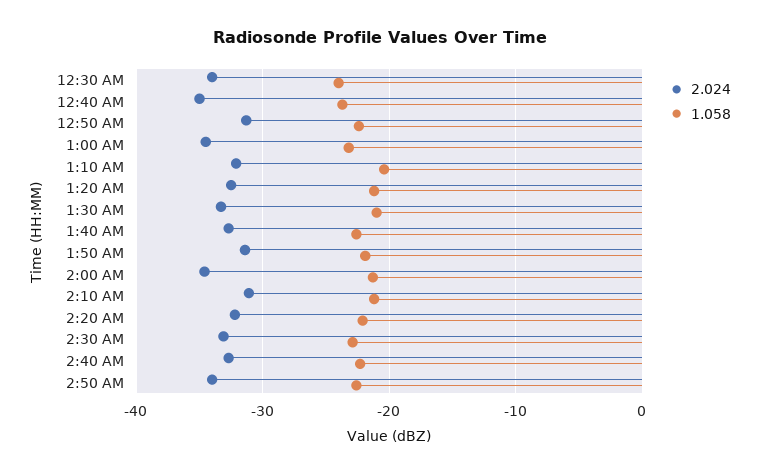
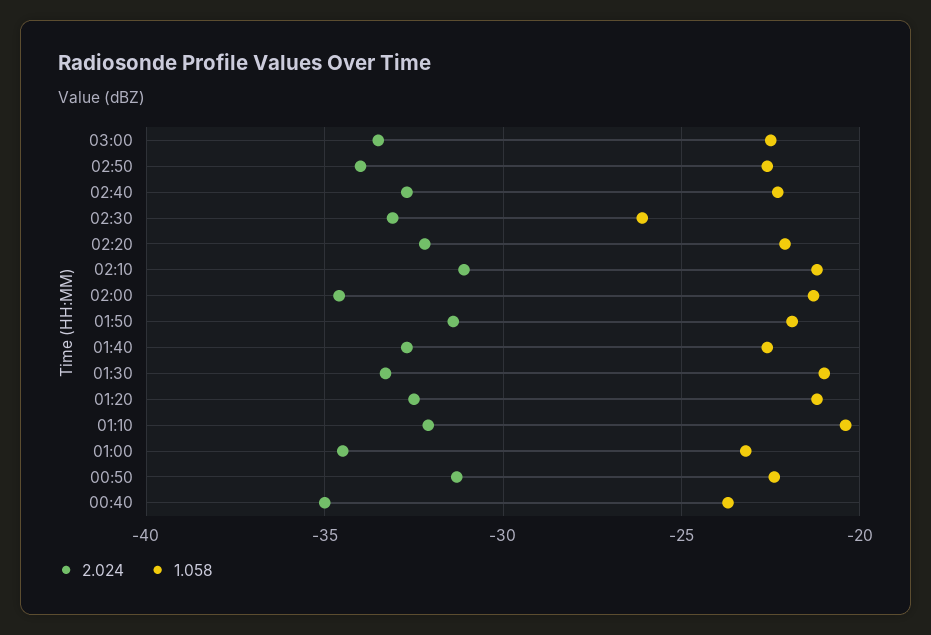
2.024, 12:30 AM: -34 -> none
1.058, 12:30 AM: -24 -> none
1.058, 2:30 AM: -23 -> -26
2.024, 03:00: none -> -33.5
1.058, 03:00: none -> -22.5

